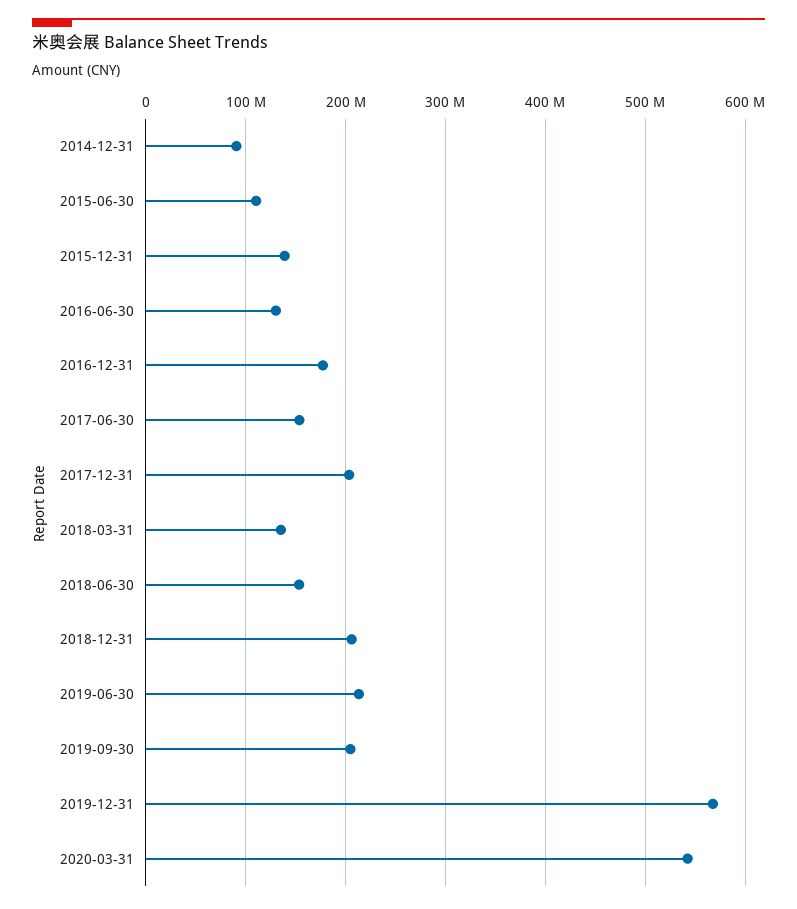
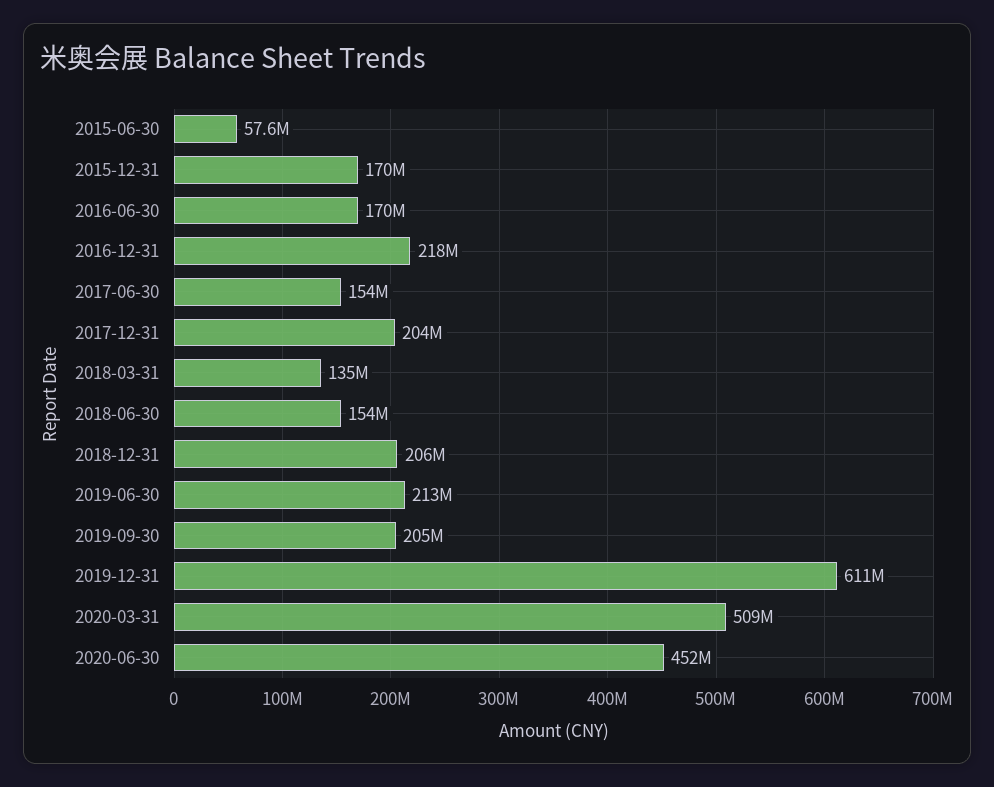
2014-12-31: 90000000 -> none
2015-06-30: 110000000 -> 57600000
2015-12-31: 140000000 -> 170000000
2016-06-30: 130000000 -> 170000000
2016-12-31: 180000000 -> 218000000
2019-12-31: 570000000 -> 611000000
2020-03-31: 540000000 -> 509000000
2020-06-30: none -> 452000000

